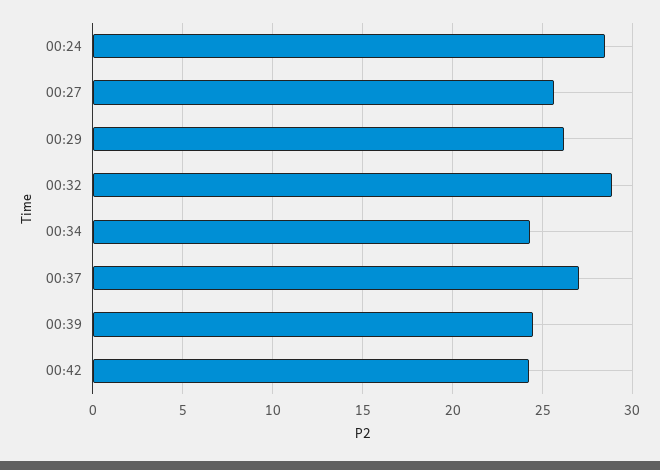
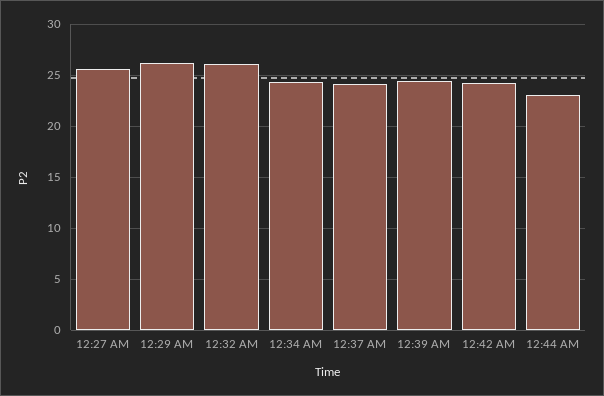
00:24: 28.5 -> none
00:32: 29 -> 26
00:37: 27 -> 24
12:44 AM: none -> 23

